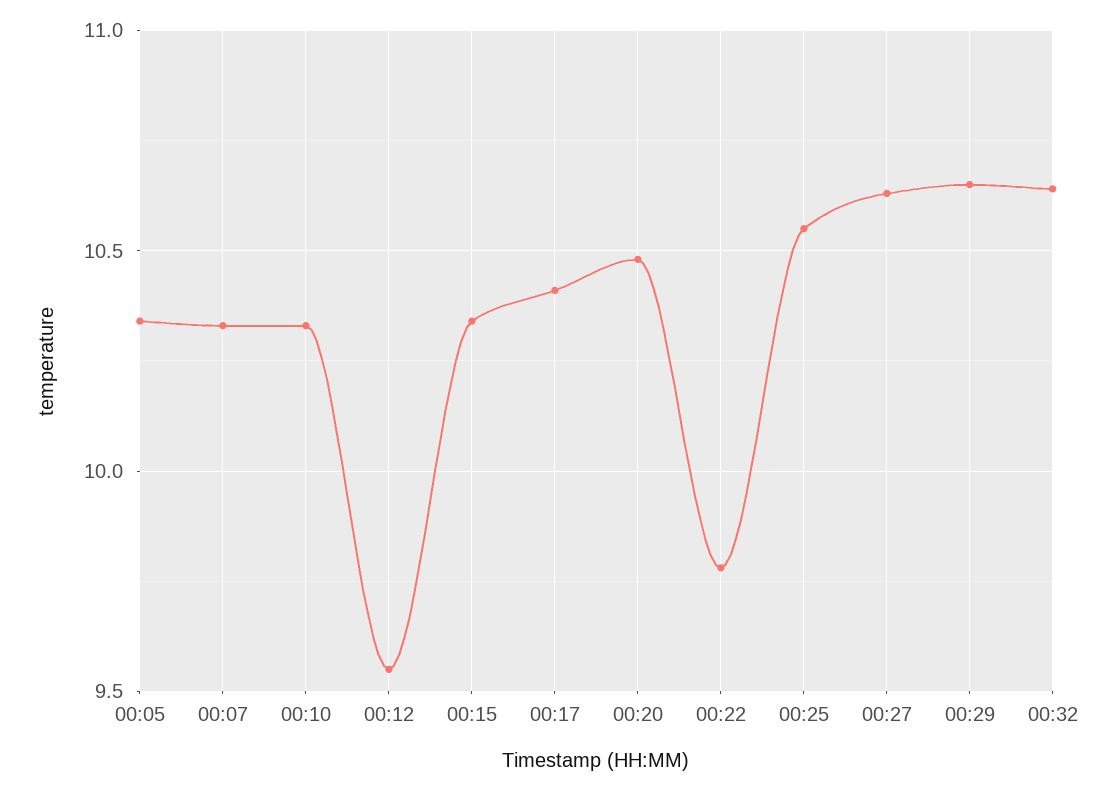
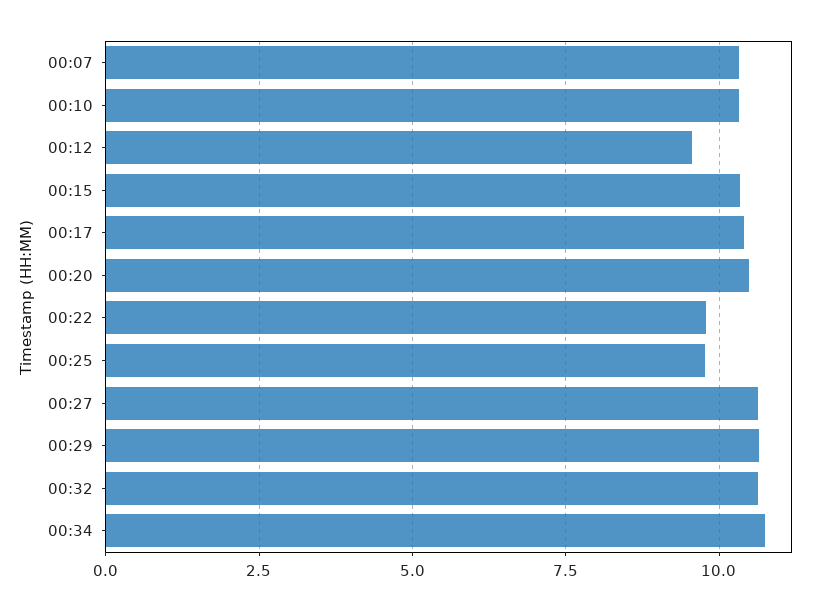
00:05: 10.35 -> none
00:25: 10.55 -> 9.75
00:34: none -> 10.75

